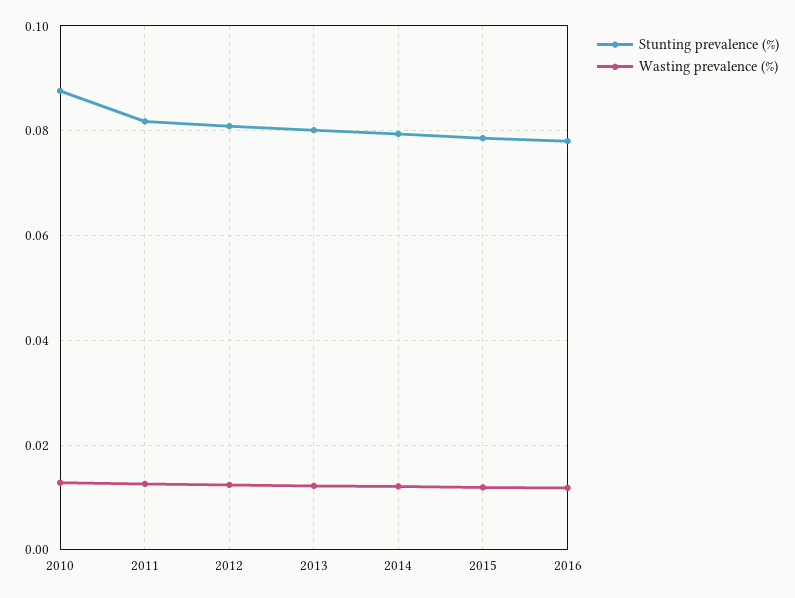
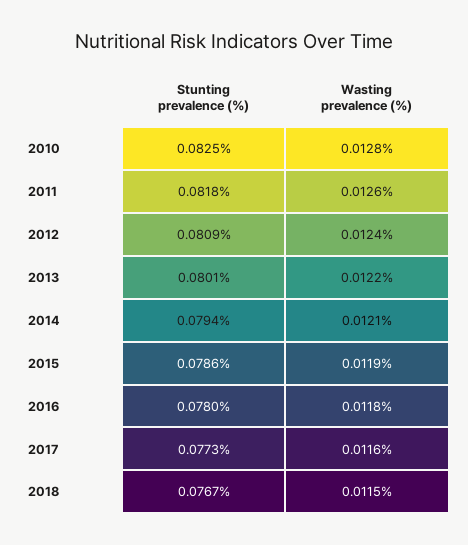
Stunting prevalence (%), 2010: 0.088 -> 0.0825
Stunting prevalence (%), 2017: none -> 0.0773
Wasting prevalence (%), 2017: none -> 0.0116
Stunting prevalence (%), 2018: none -> 0.0767
Wasting prevalence (%), 2018: none -> 0.0115

